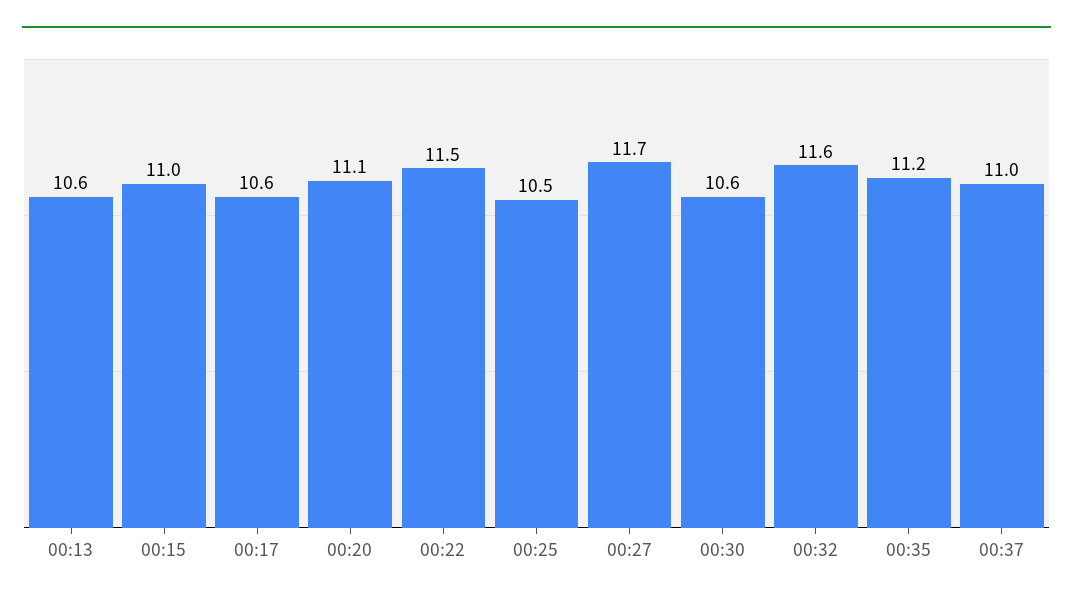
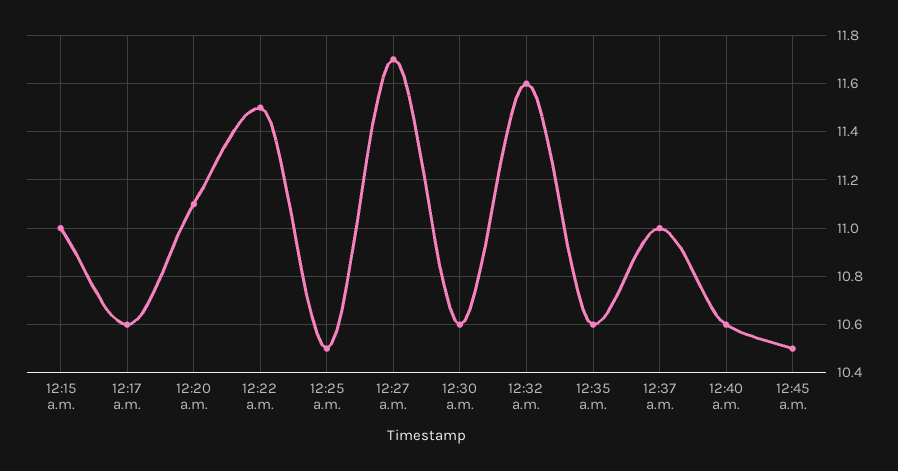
00:13: 10.6 -> none
00:35: 11.2 -> 10.6
12:40 a.m.: none -> 10.6
12:45 a.m.: none -> 10.5

